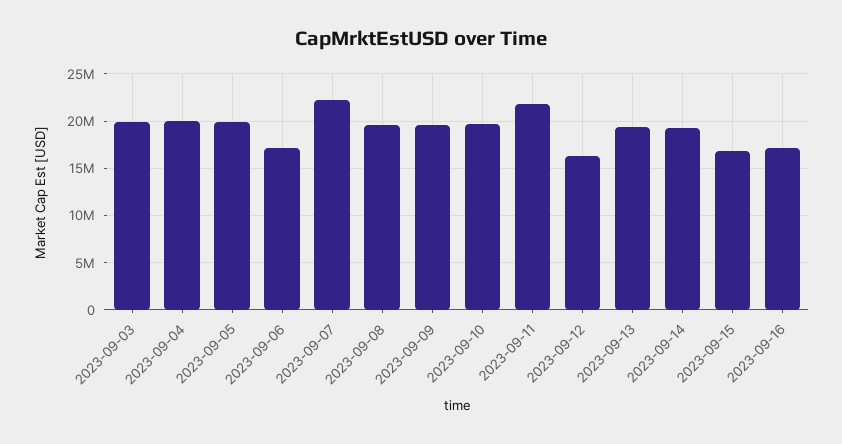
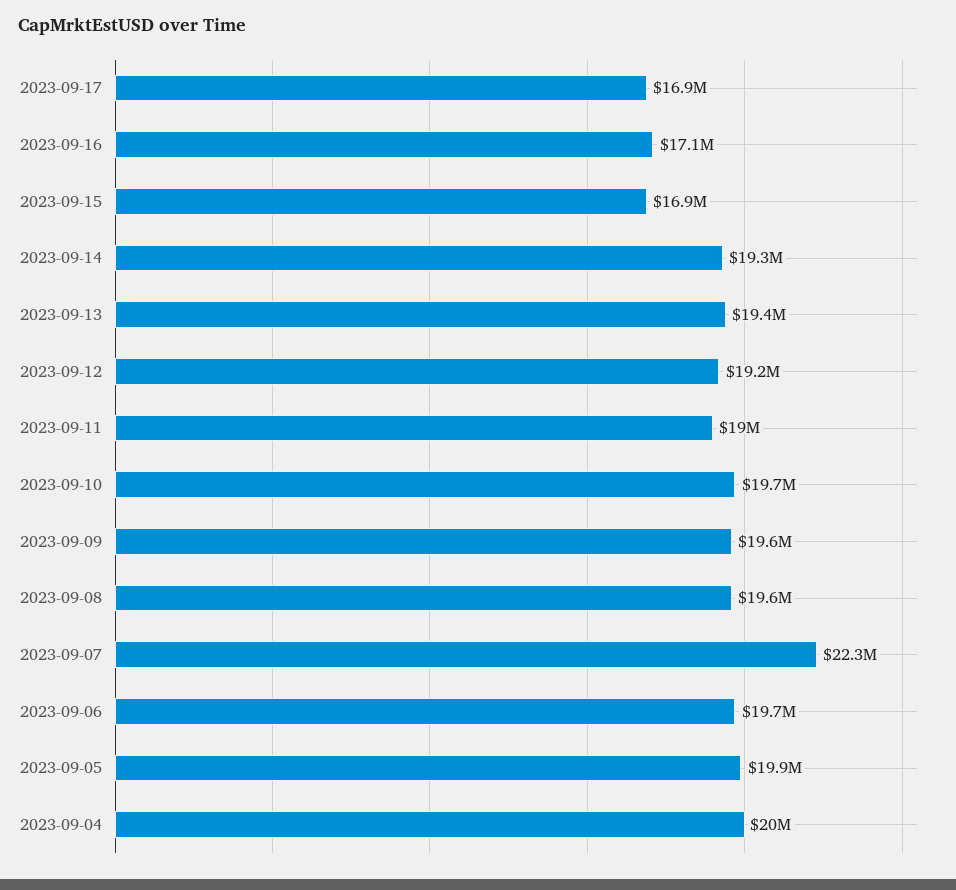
2023-09-03: 20000000 -> none
2023-09-06: 17000000 -> 19700000
2023-09-11: 22000000 -> 19000000
2023-09-12: 16000000 -> 19200000
2023-09-17: none -> 16900000

